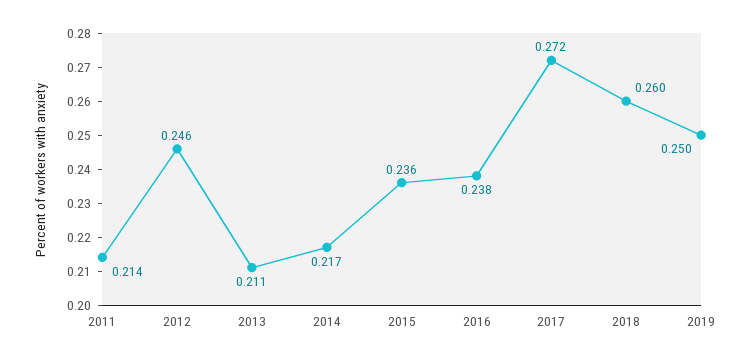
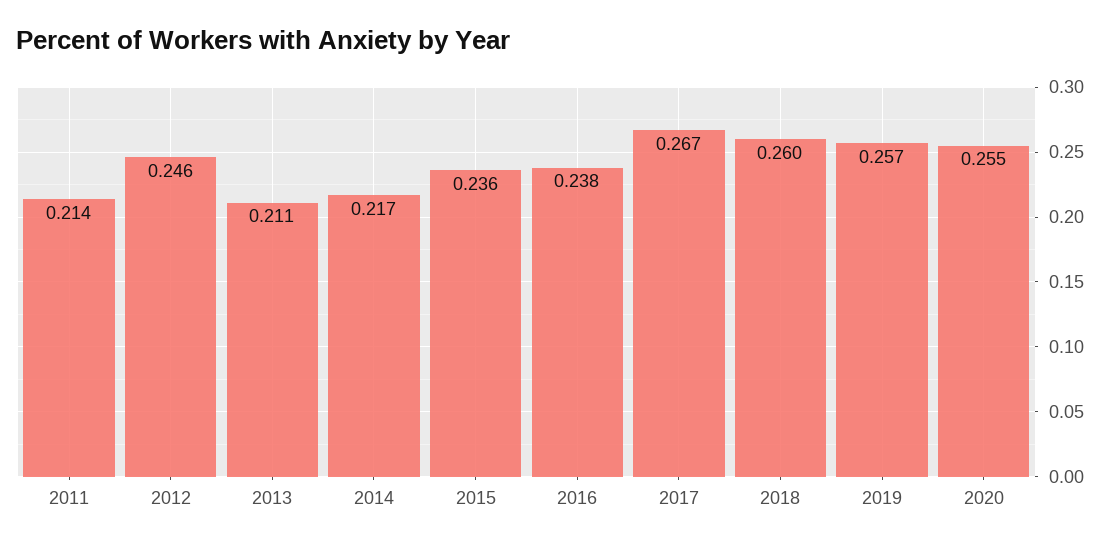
2017: 0.272 -> 0.267
2019: 0.25 -> 0.257
2020: none -> 0.255

